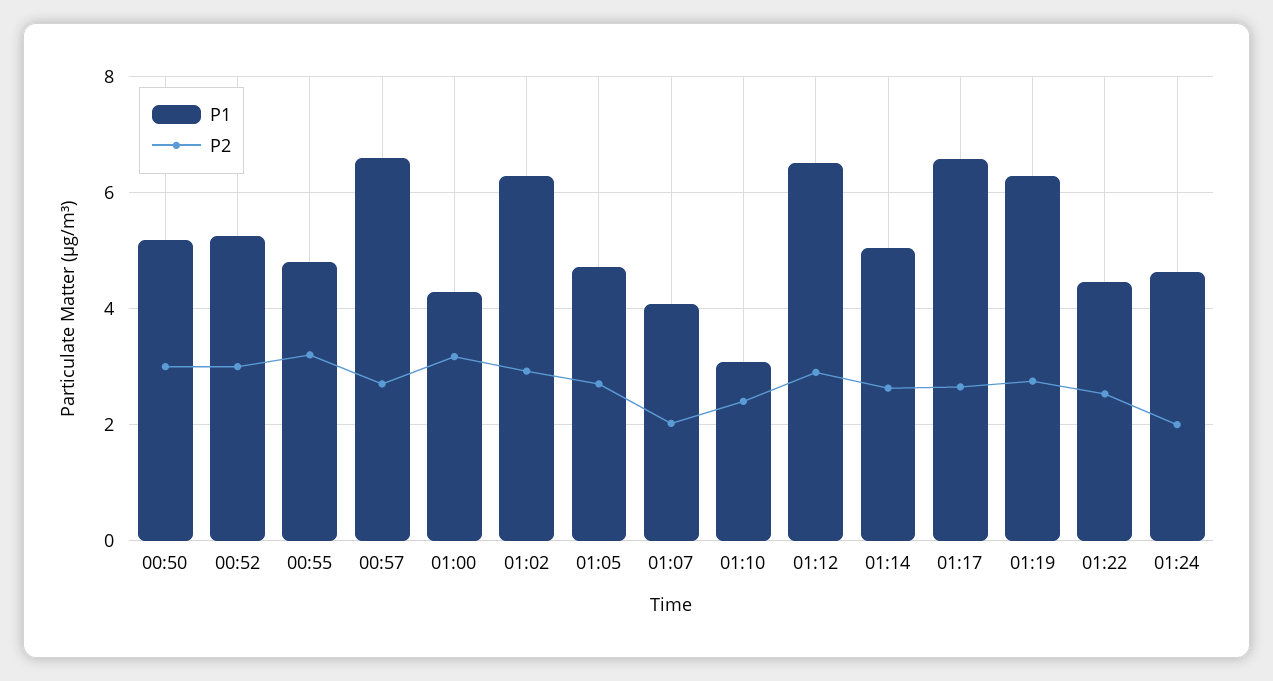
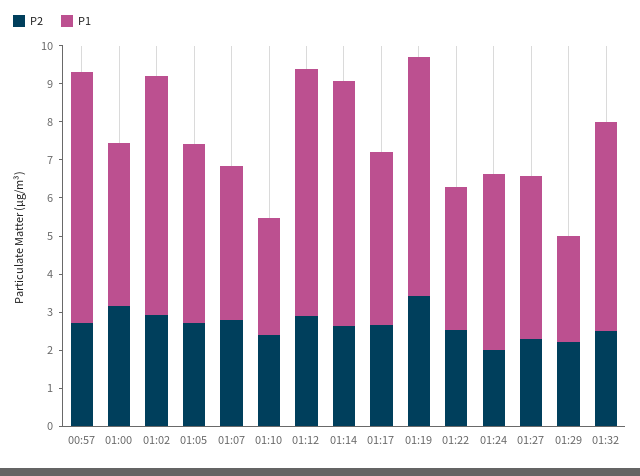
P1, 00:50: 5.2 -> none
P2, 00:50: 3 -> none
P1, 00:52: 5.2 -> none
P2, 00:52: 3 -> none
P1, 00:55: 4.8 -> none
P2, 00:55: 3.2 -> none
P2, 01:07: 2 -> 2.75
P1, 01:14: 5 -> 6.5
P1, 01:17: 6.6 -> 4.5
P2, 01:19: 2.8 -> 3.5
P1, 01:22: 4.4 -> 3.75
P2, 01:27: none -> 2.25
P1, 01:27: none -> 4.25
P2, 01:29: none -> 2.25
P1, 01:29: none -> 2.75
P2, 01:32: none -> 2.5
P1, 01:32: none -> 5.5

